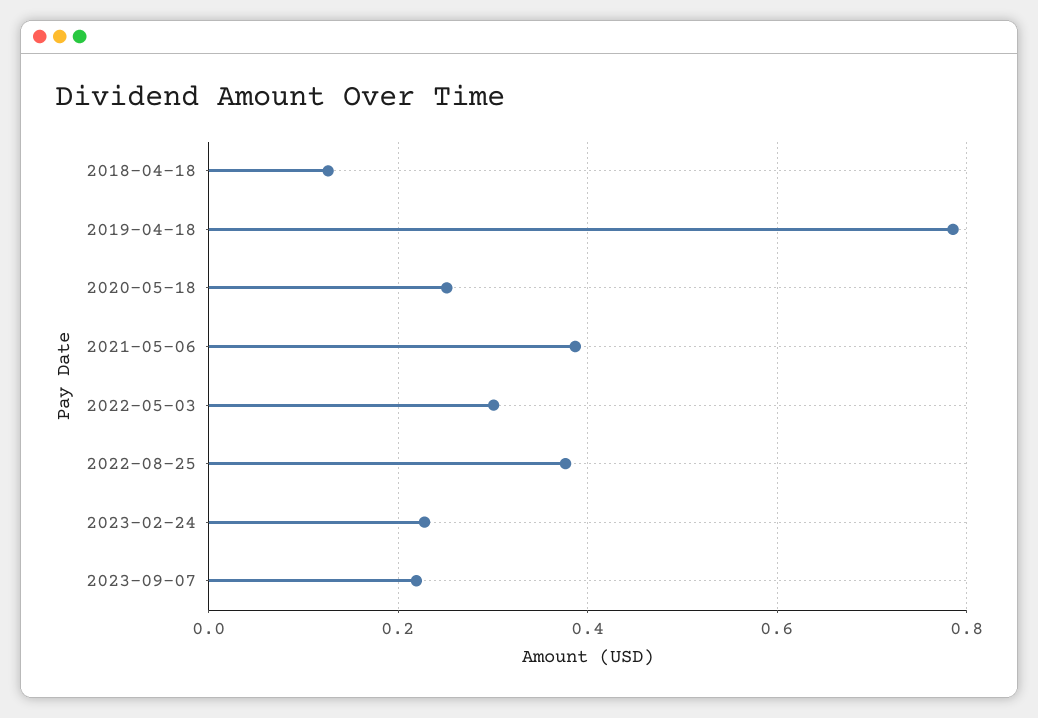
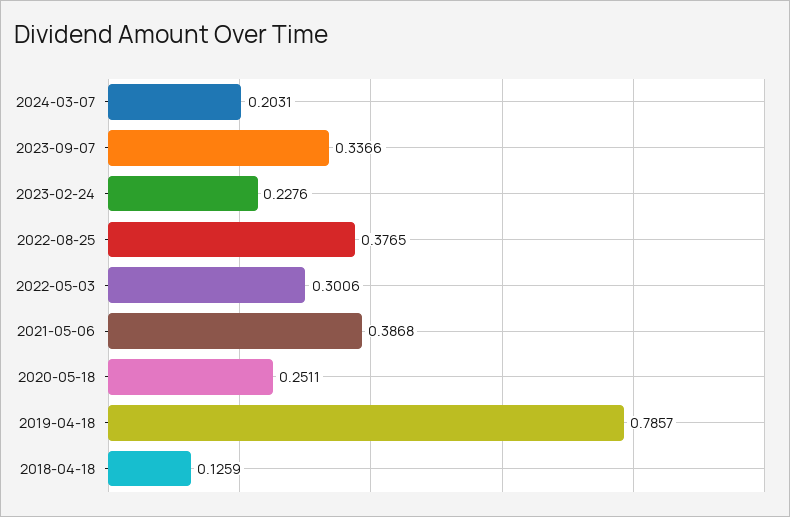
2023-09-07: 0.22 -> 0.3366
2024-03-07: none -> 0.2031

